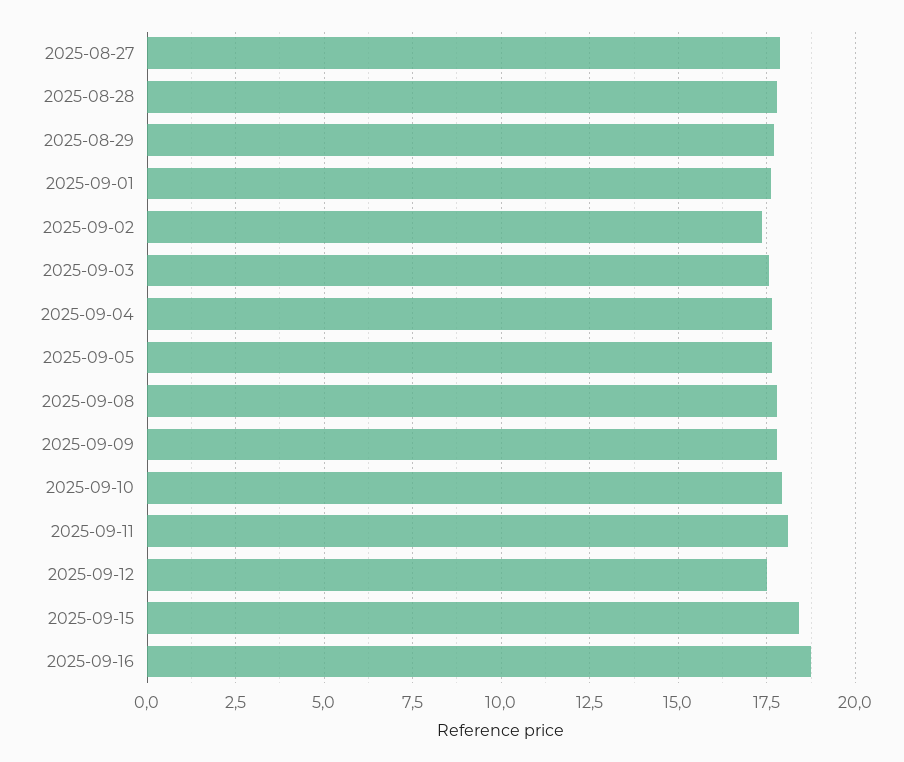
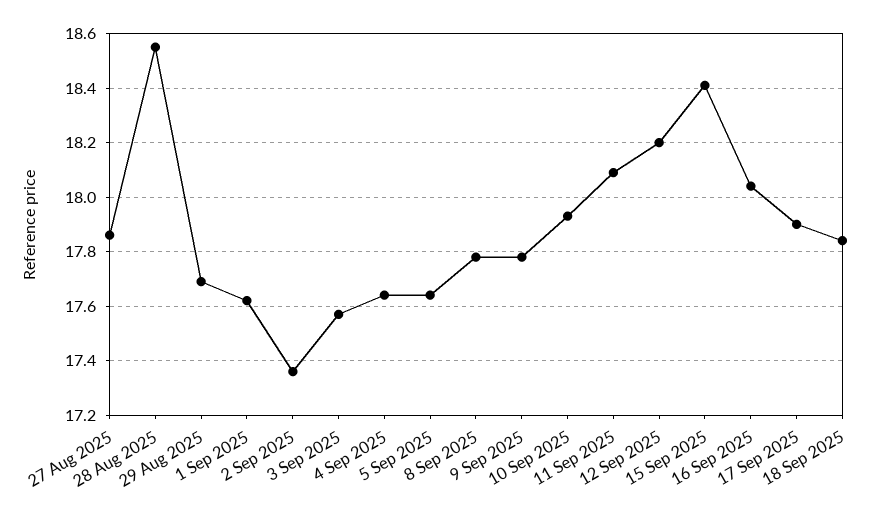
2025-08-28: 17.75 -> 18.55
2025-09-12: 17.5 -> 18.2
2025-09-16: 18.75 -> 18.05
17 Sep 2025: none -> 17.9
18 Sep 2025: none -> 17.85

